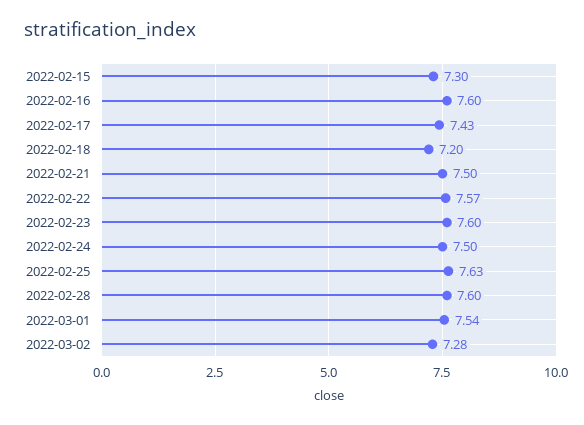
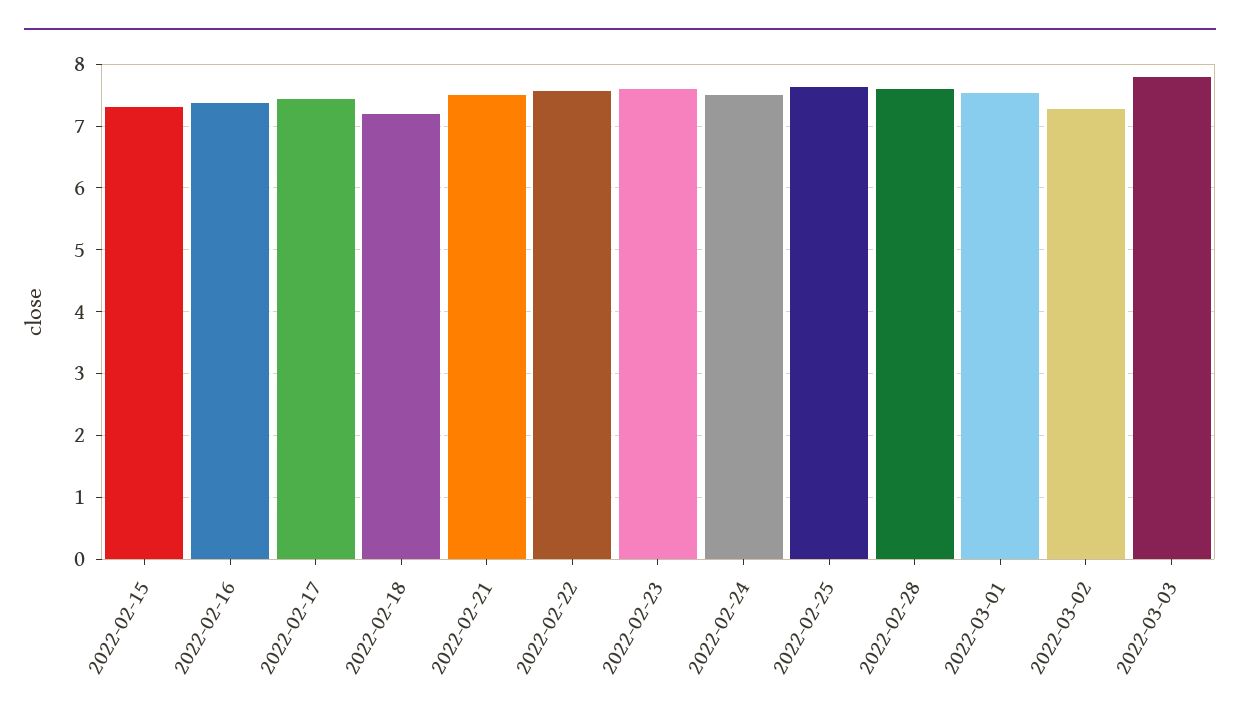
2022-02-16: 7.6 -> 7.4
2022-03-03: none -> 7.8

